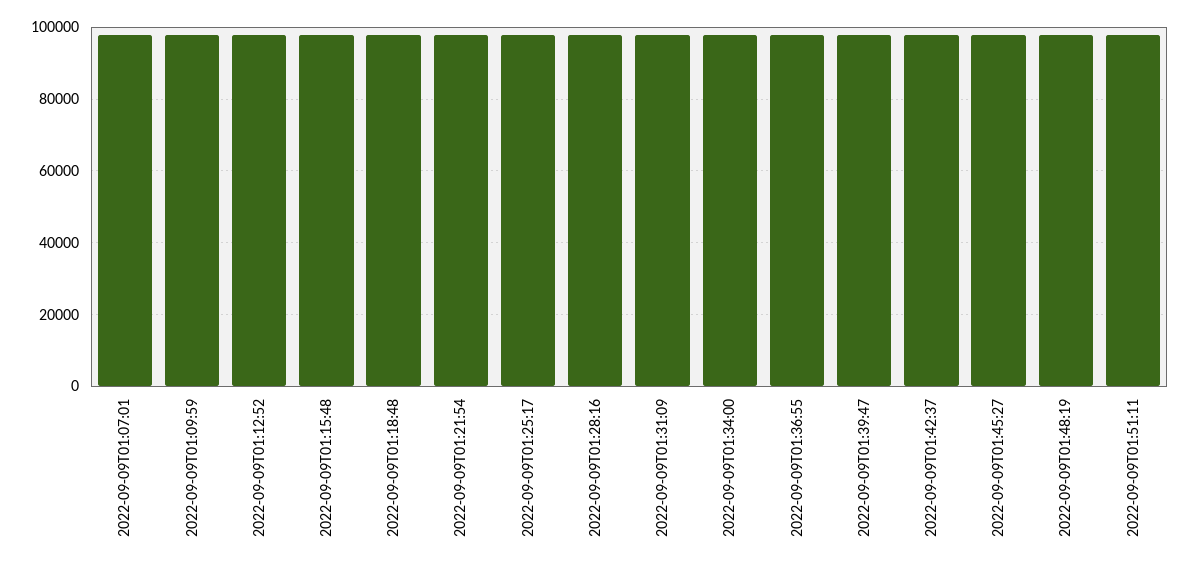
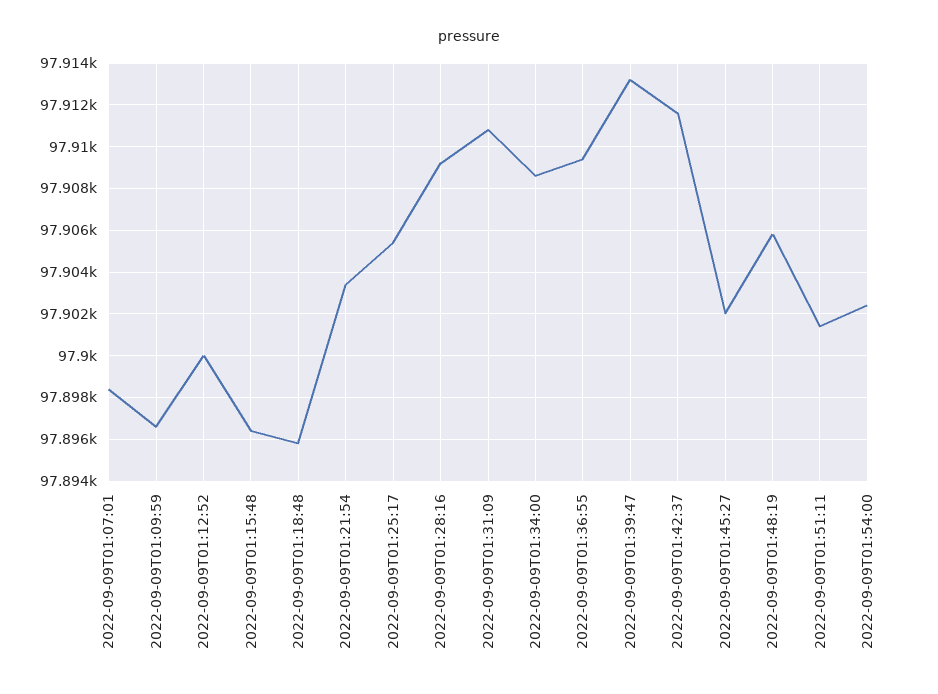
2022-09-09T01:54:00: none -> 97902.5

